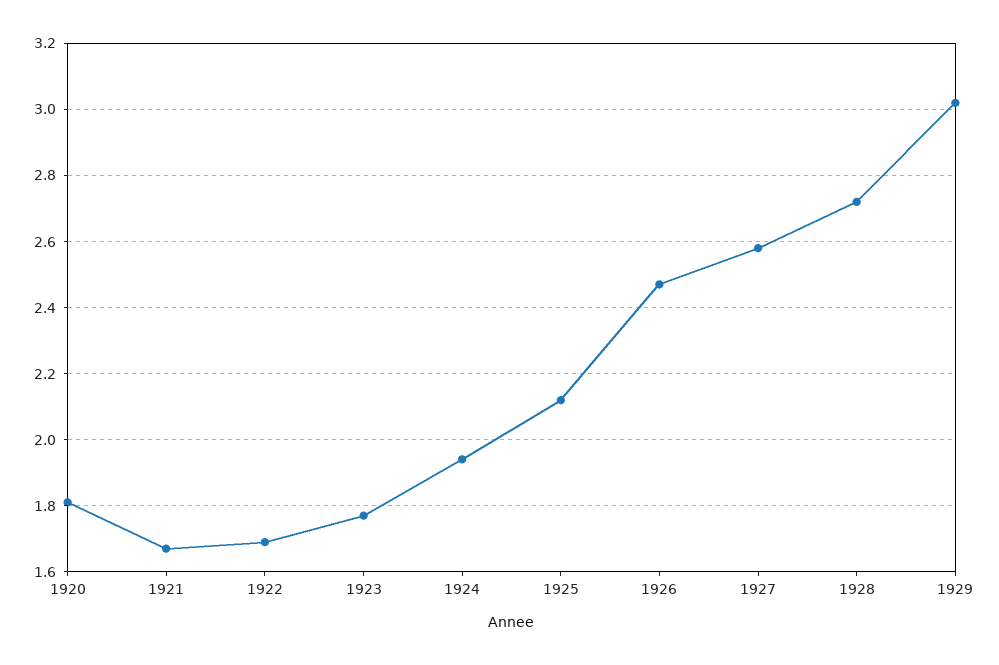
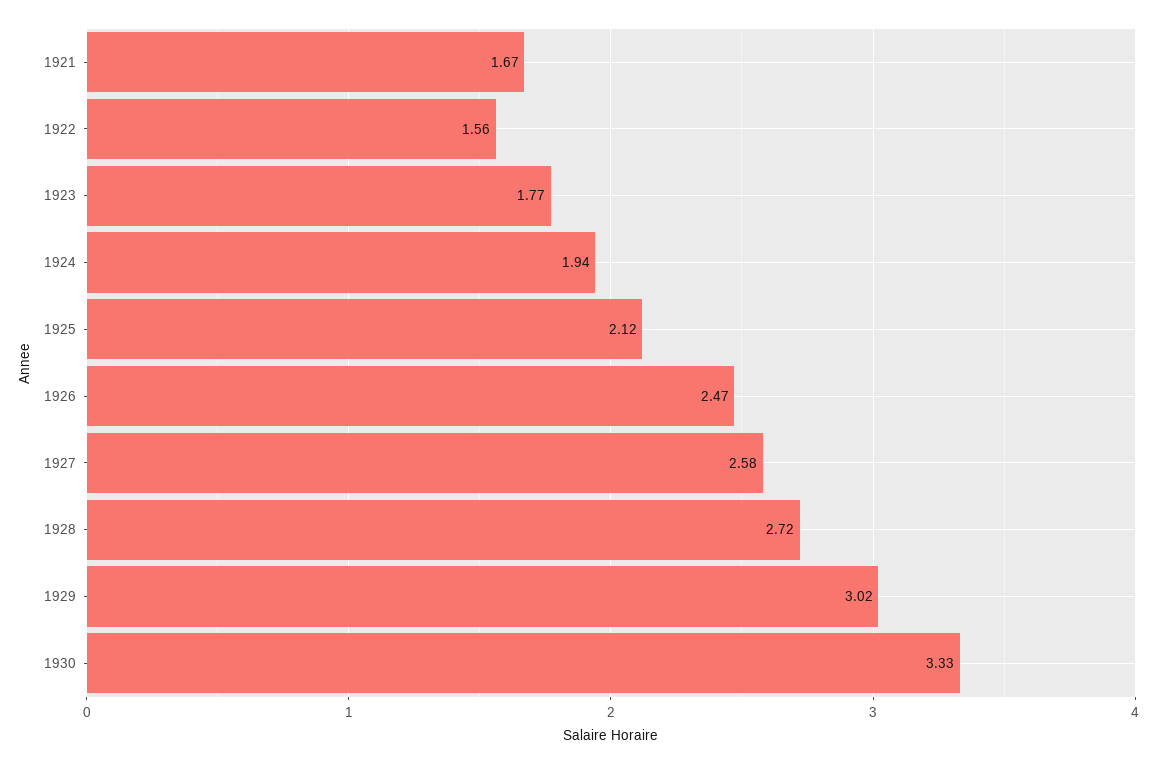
1920: 1.8 -> none
1922: 1.7 -> 1.56
1930: none -> 3.33

